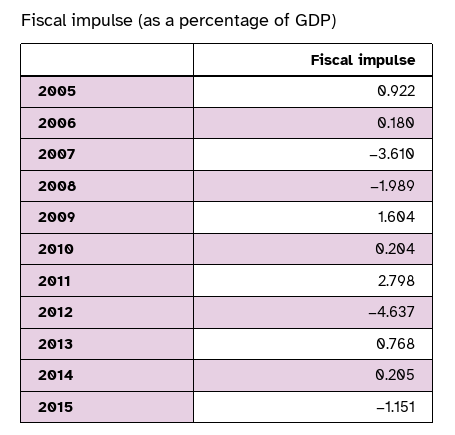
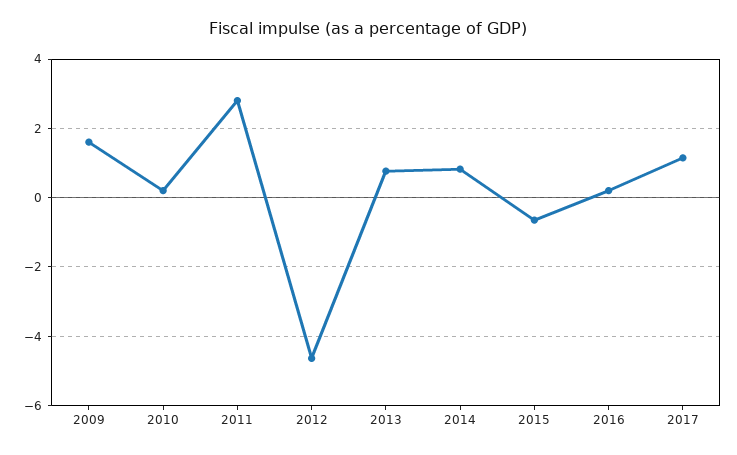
2005: 0.922 -> none
2006: 0.18 -> none
2007: -3.61 -> none
2008: -1.989 -> none
2014: 0.205 -> 0.8
2015: -1.151 -> -0.6
2016: none -> 0.2
2017: none -> 1.2

